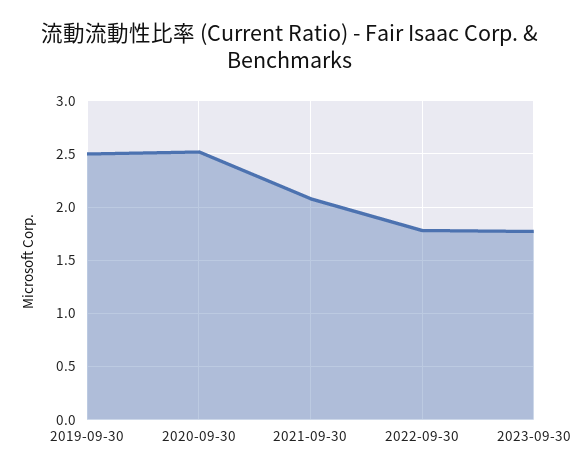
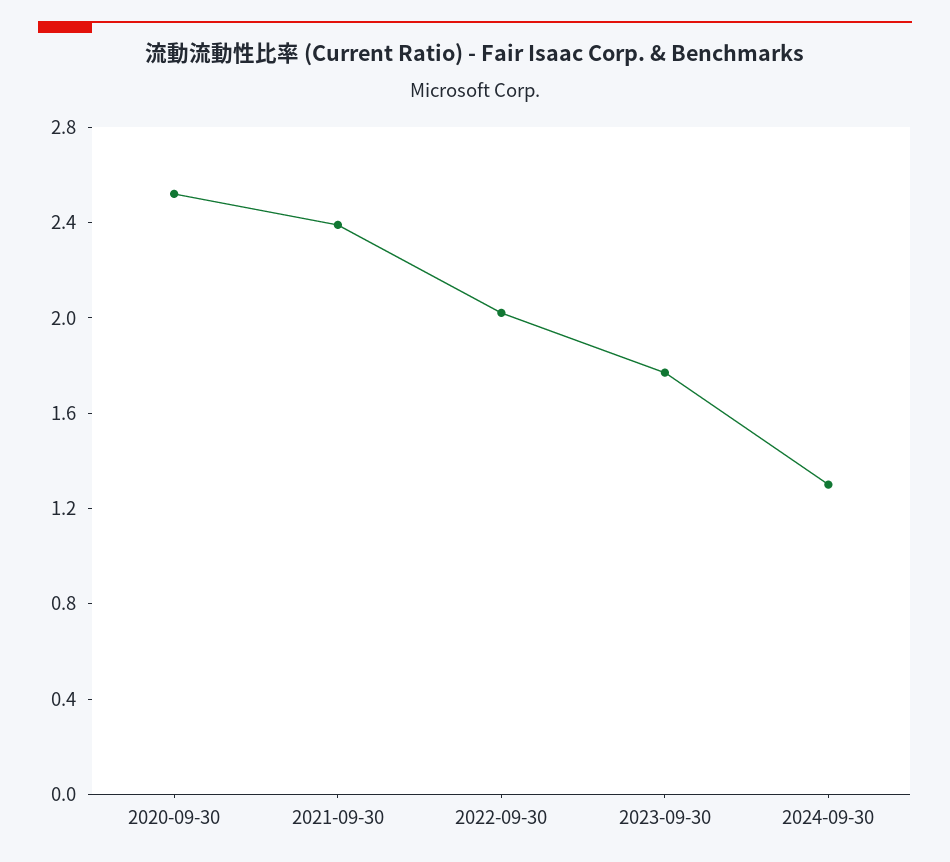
2019-09-30: 2.5 -> none
2021-09-30: 2.1 -> 2.4
2022-09-30: 1.8 -> 2
2024-09-30: none -> 1.3

